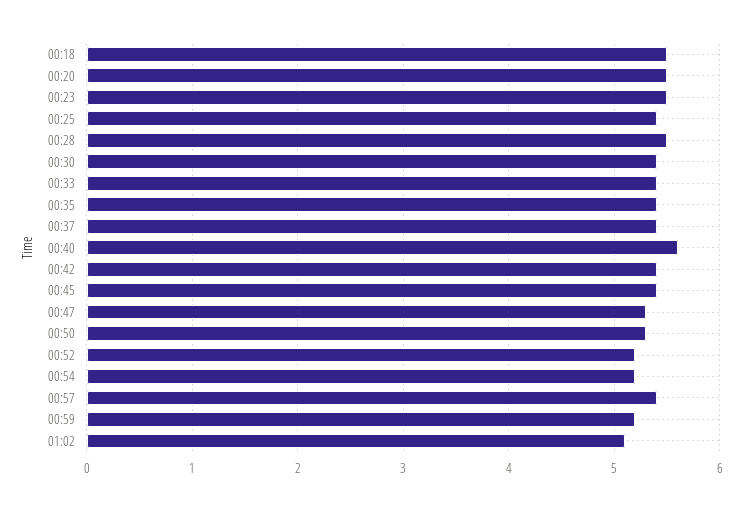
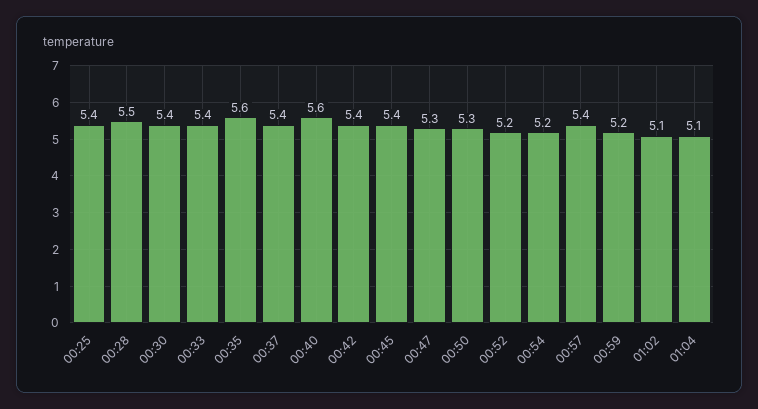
00:18: 5.5 -> none
00:20: 5.5 -> none
00:23: 5.5 -> none
00:35: 5.4 -> 5.6
01:04: none -> 5.1

